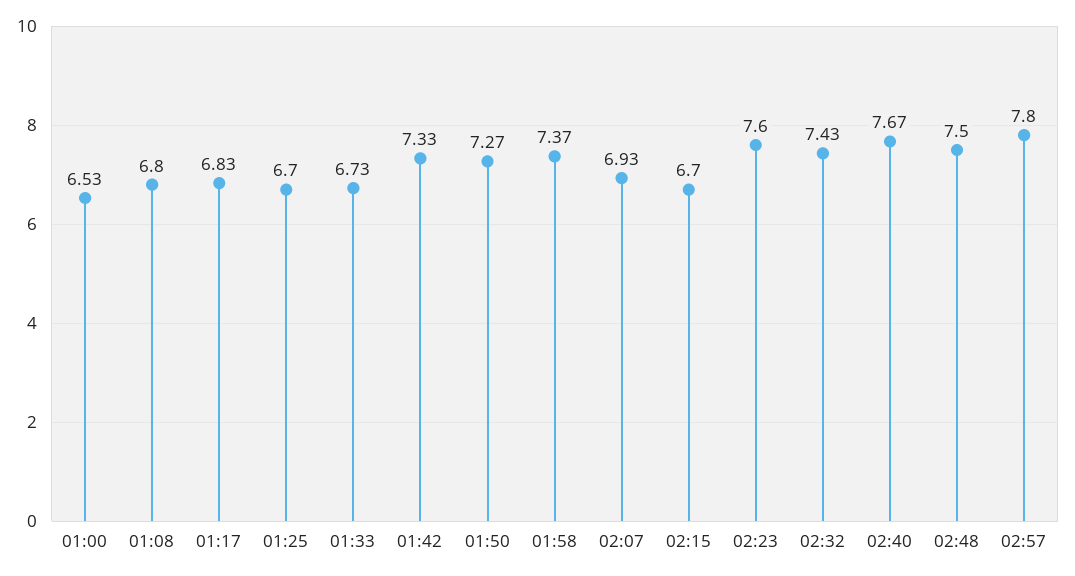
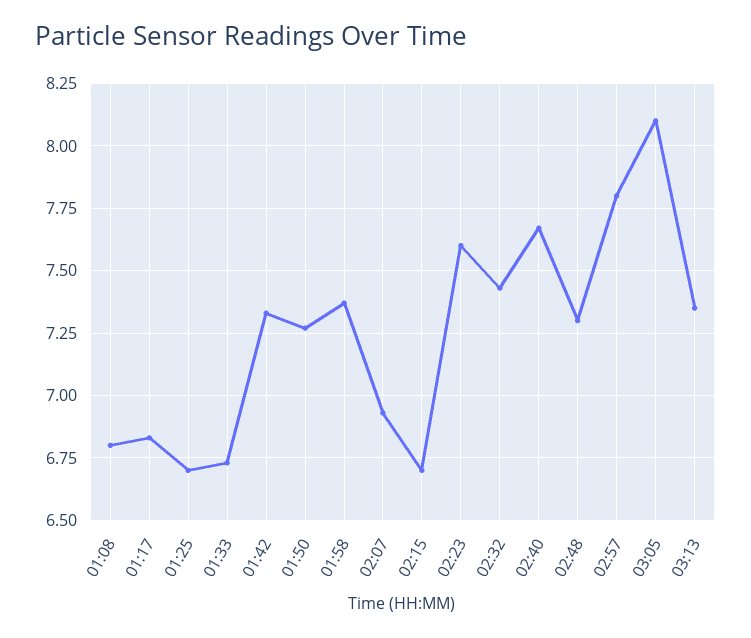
01:00: 6.53 -> none
02:48: 7.5 -> 7.3
03:05: none -> 8.1
03:13: none -> 7.35

